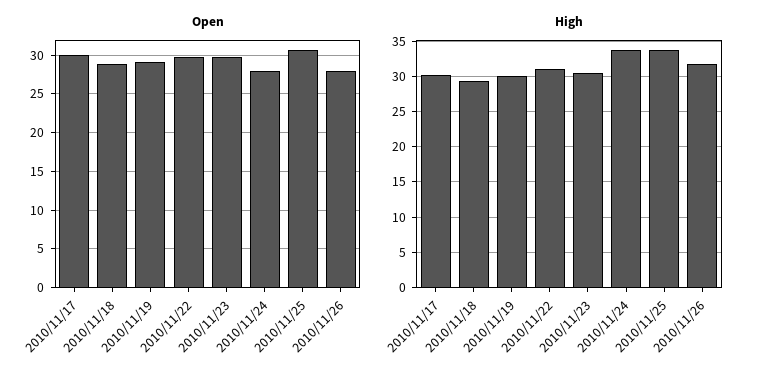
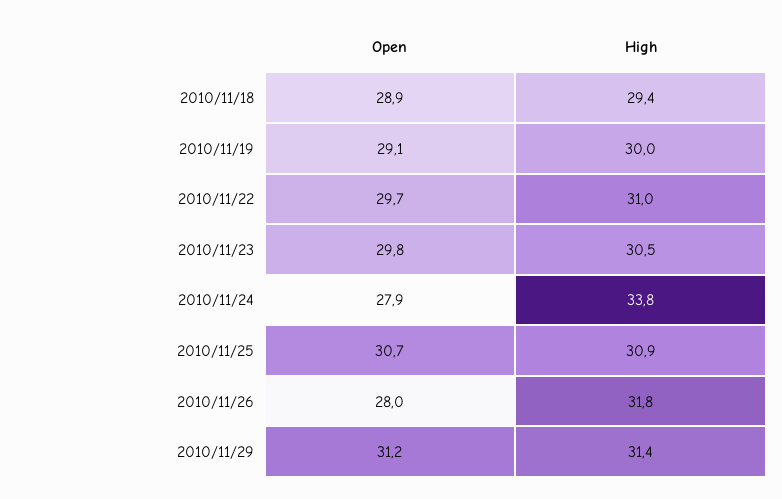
Open, 2010/11/17: 30 -> none
High, 2010/11/17: 30 -> none
High, 2010/11/25: 34 -> 30.9
Open, 2010/11/29: none -> 31.2
High, 2010/11/29: none -> 31.4

